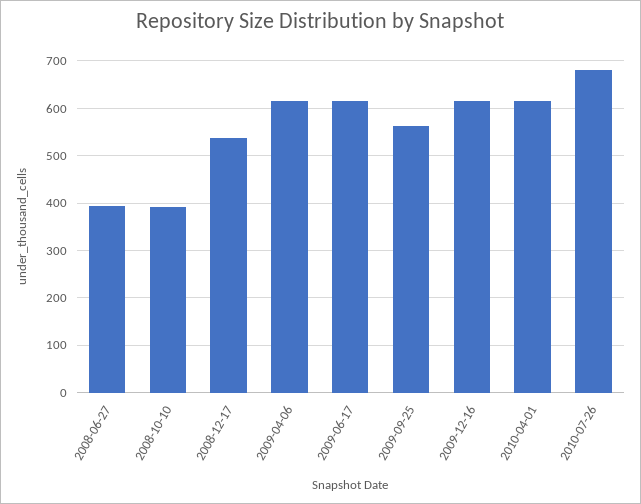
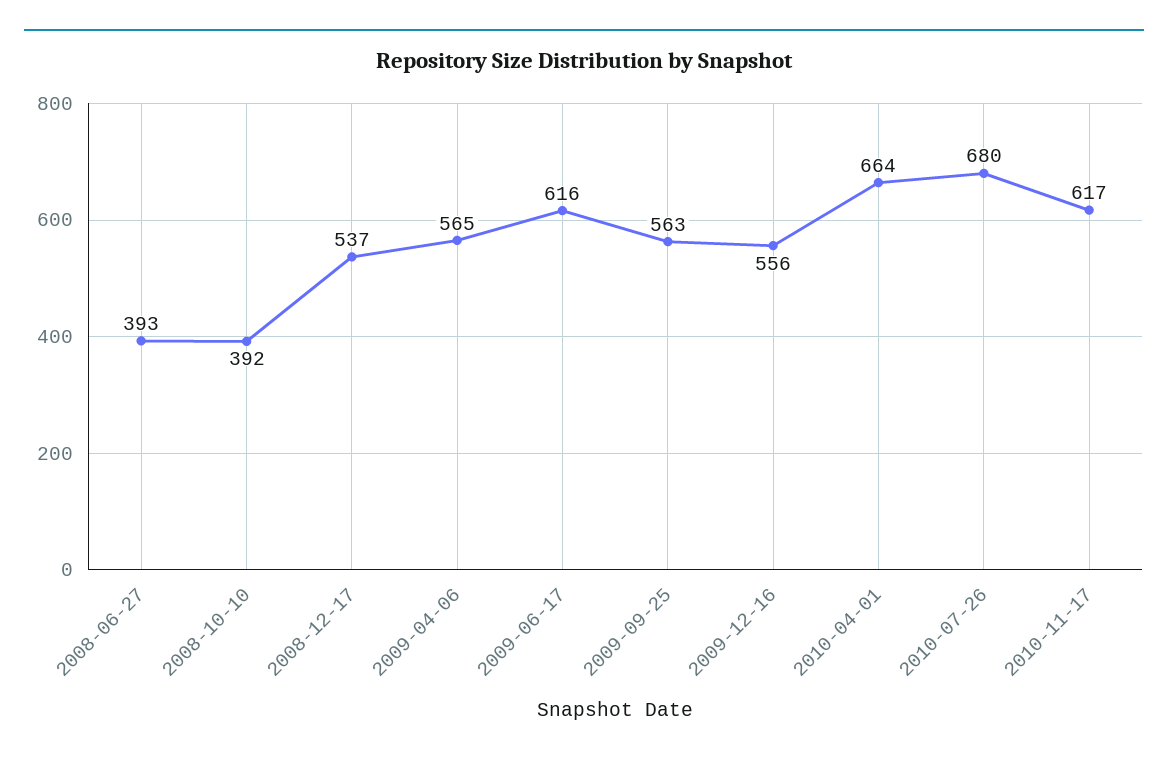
2009-04-06: 620 -> 565
2009-12-16: 620 -> 556
2010-04-01: 620 -> 664
2010-11-17: none -> 617

